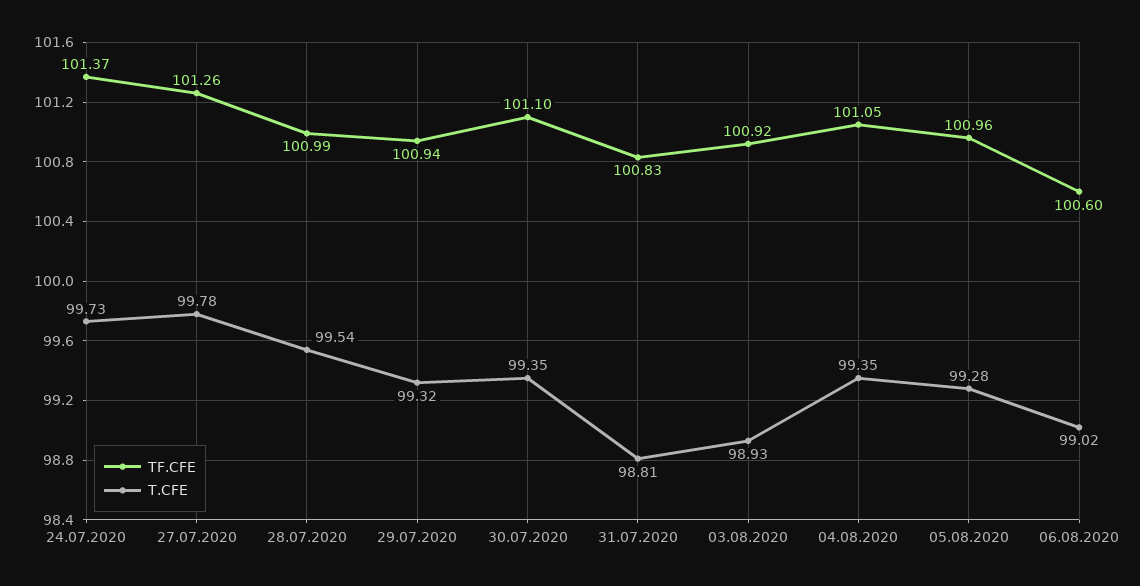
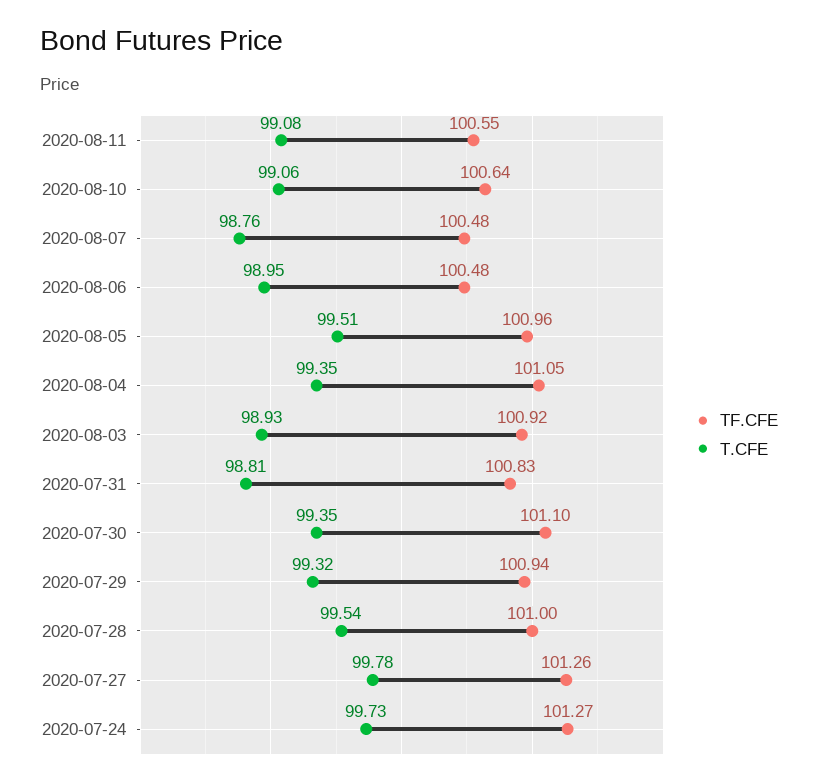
TF.CFE, 24.07.2020: 101.37 -> 101.27
TF.CFE, 28.07.2020: 100.99 -> 101
T.CFE, 05.08.2020: 99.28 -> 99.51
TF.CFE, 06.08.2020: 100.6 -> 100.48
T.CFE, 06.08.2020: 99.02 -> 98.95
TF.CFE, 2020-08-11: none -> 100.55
T.CFE, 2020-08-11: none -> 99.08
TF.CFE, 2020-08-10: none -> 100.64
T.CFE, 2020-08-10: none -> 99.06
TF.CFE, 2020-08-07: none -> 100.48
T.CFE, 2020-08-07: none -> 98.76

